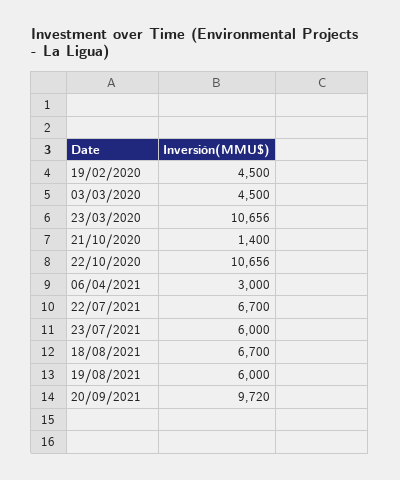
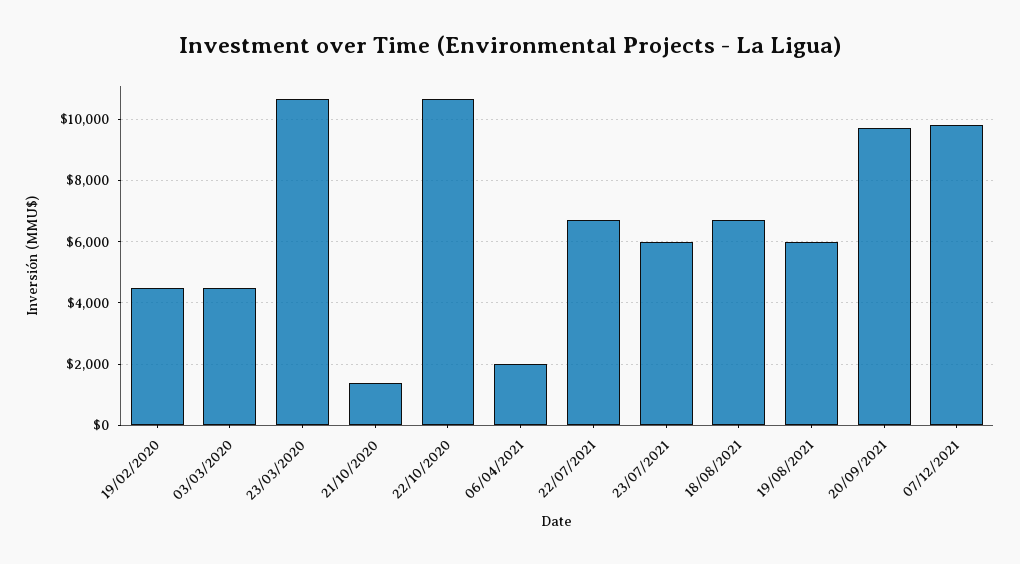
06/04/2021: 3000 -> 2000
07/12/2021: none -> 9800

